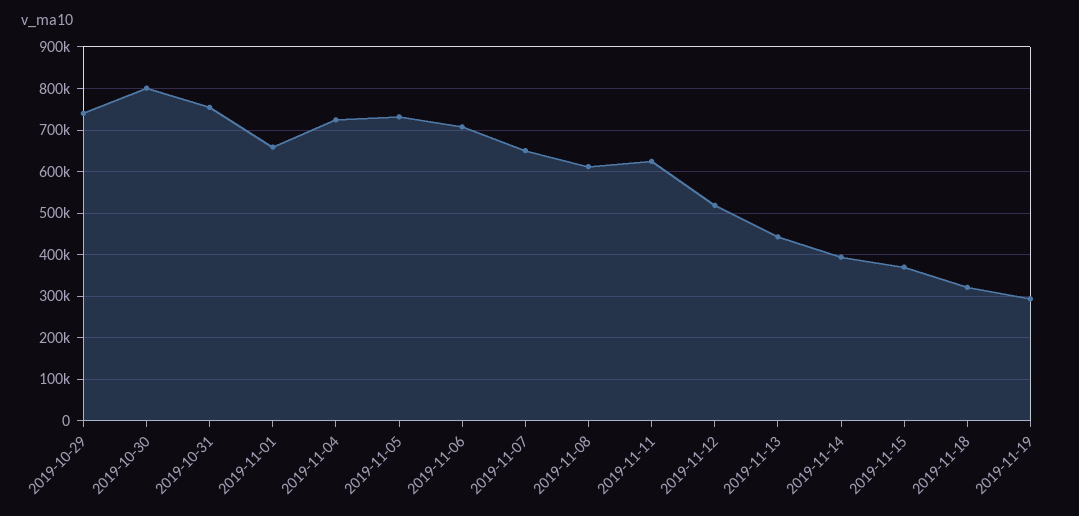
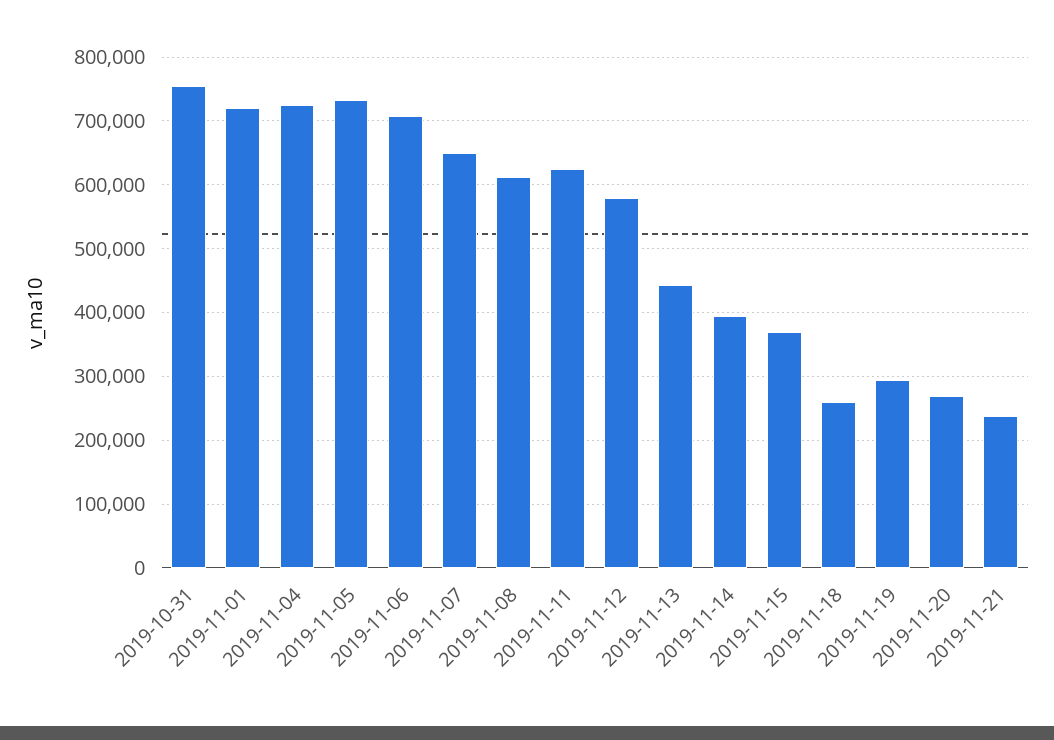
2019-10-29: 740000 -> none
2019-10-30: 800000 -> none
2019-11-01: 660000 -> 720000
2019-11-12: 520000 -> 580000
2019-11-18: 320000 -> 260000
2019-11-20: none -> 270000
2019-11-21: none -> 240000

